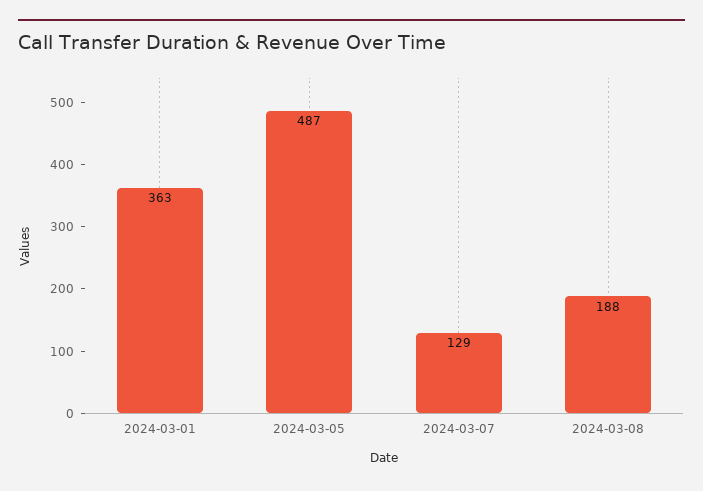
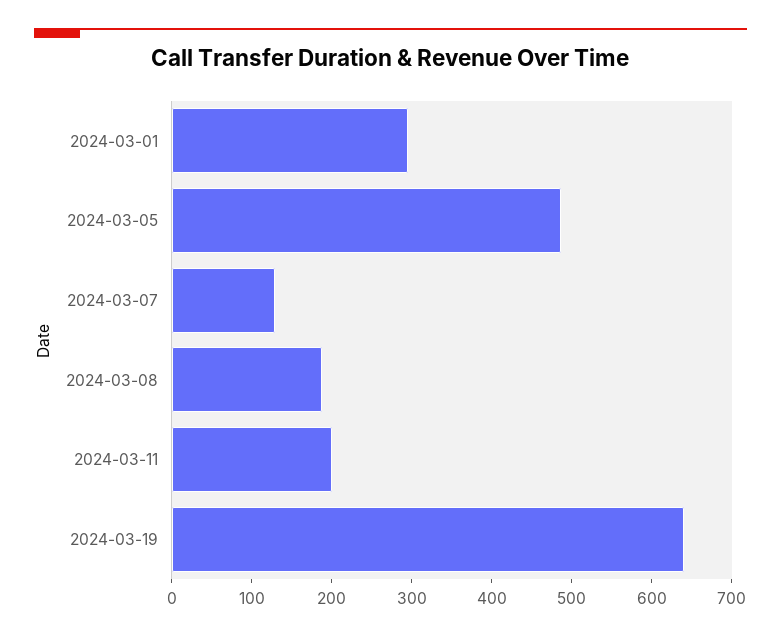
2024-03-01: 363 -> 300
2024-03-11: none -> 200
2024-03-19: none -> 640

